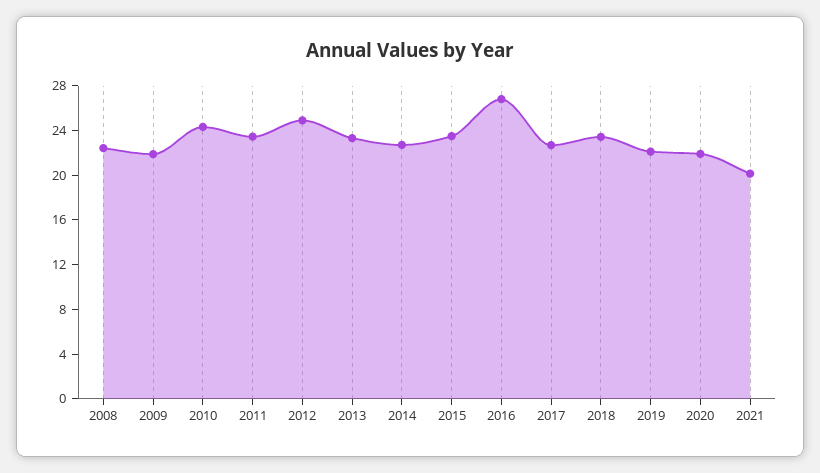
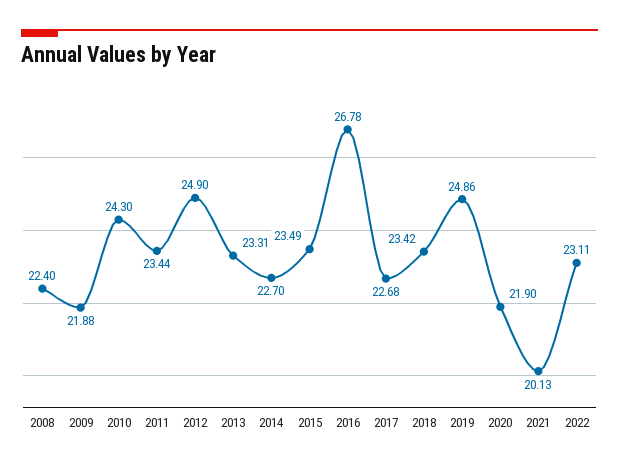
2019: 22 -> 24.86
2022: none -> 23.11

